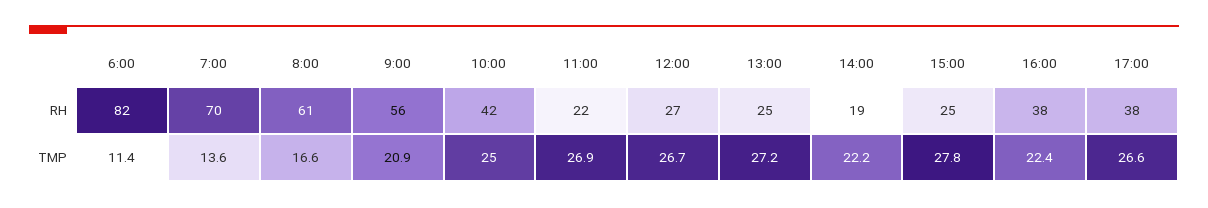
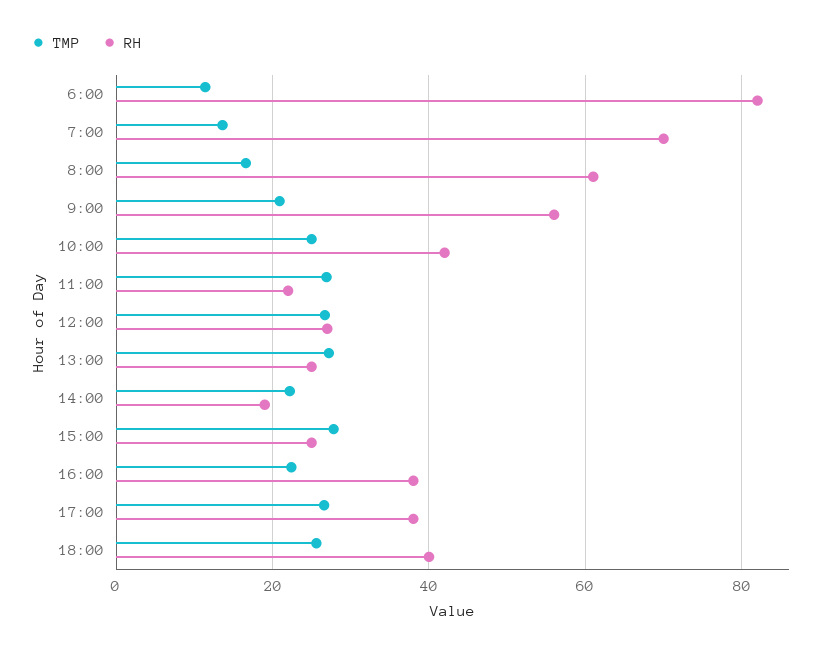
TMP, 18:00: none -> 26
RH, 18:00: none -> 40

